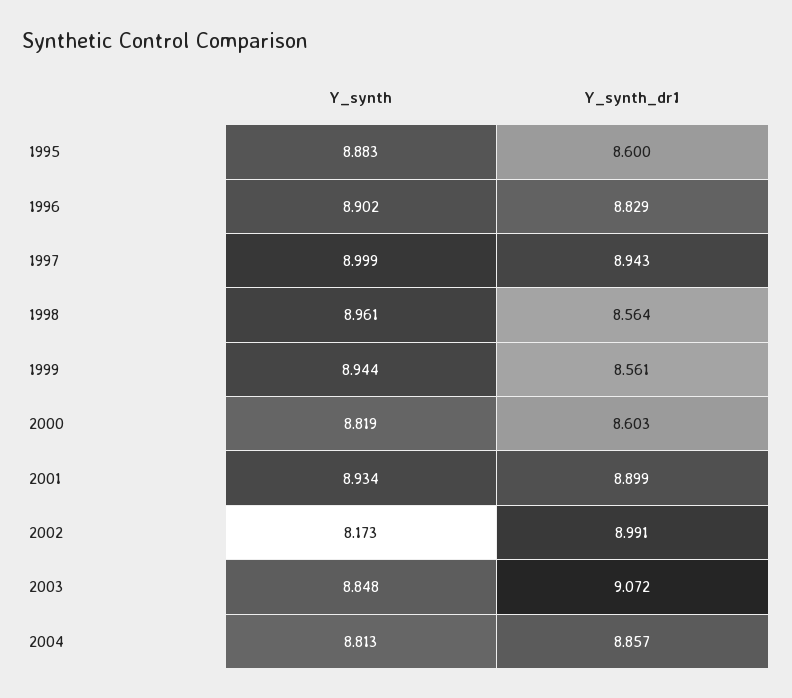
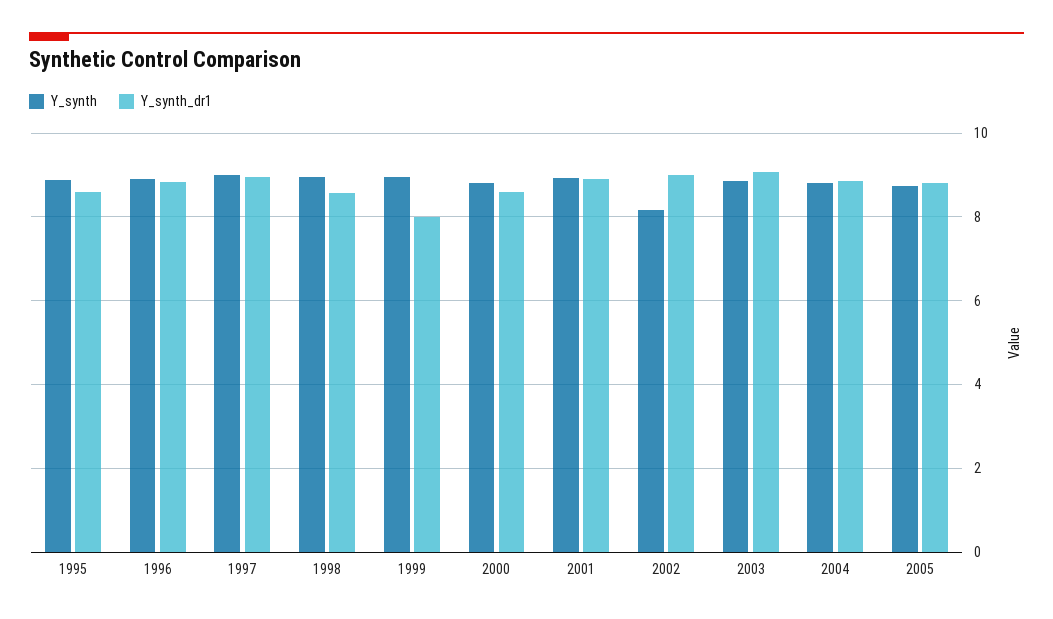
Y_synth_dr1, 1999: 8.561 -> 8
Y_synth, 2005: none -> 8.8
Y_synth_dr1, 2005: none -> 8.8

